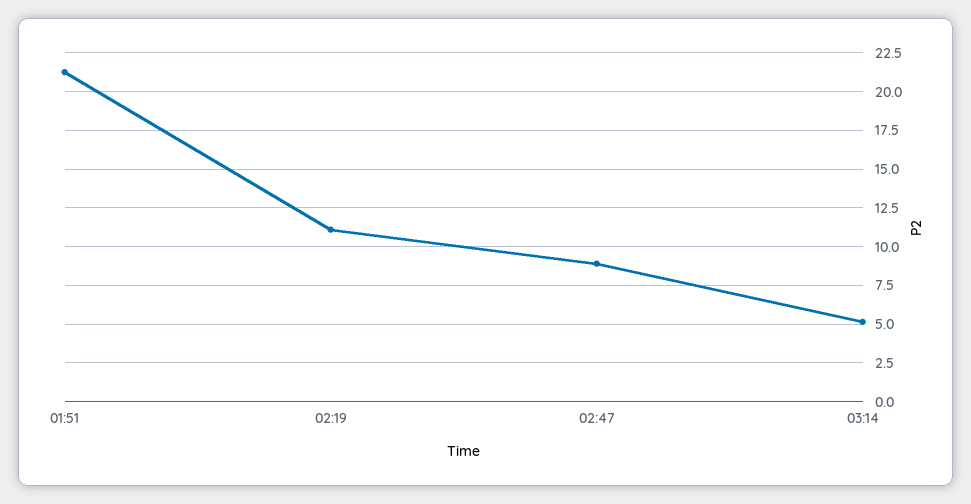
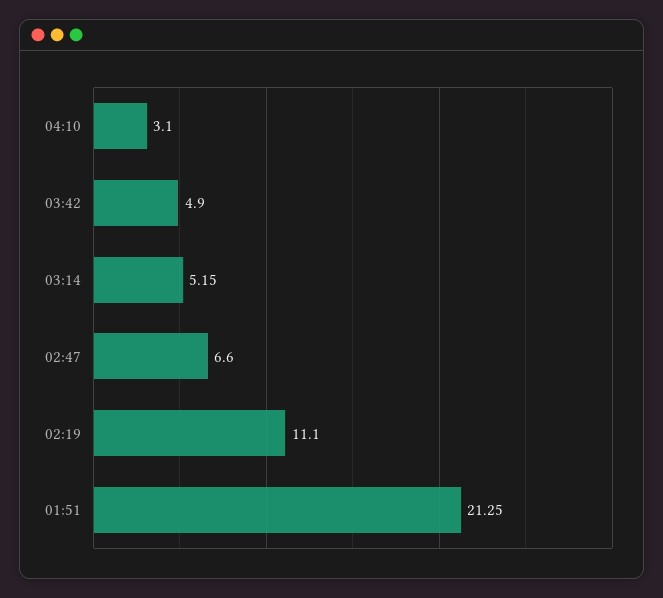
02:47: 9 -> 6.6
04:10: none -> 3.1
03:42: none -> 4.9

